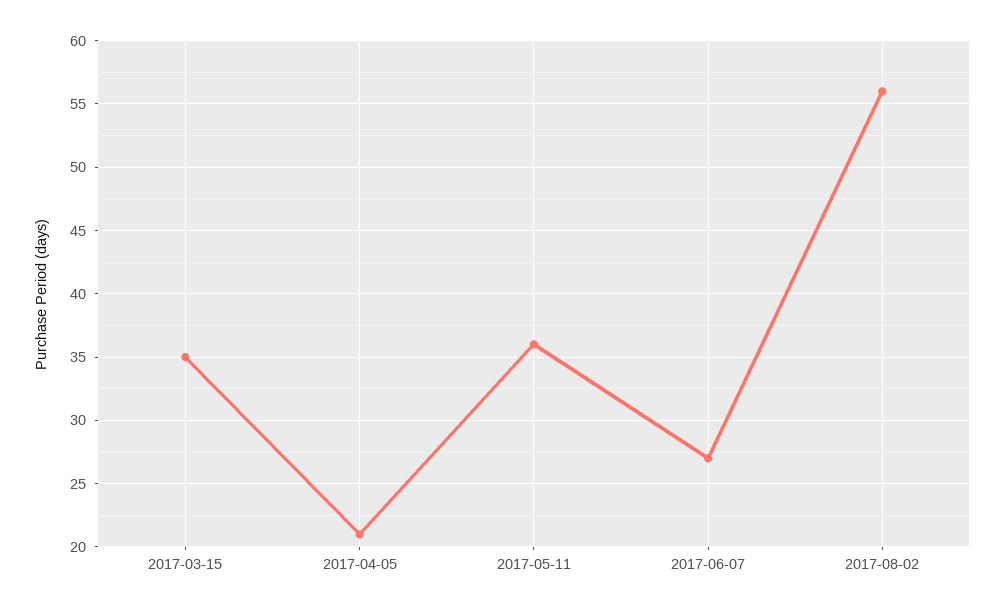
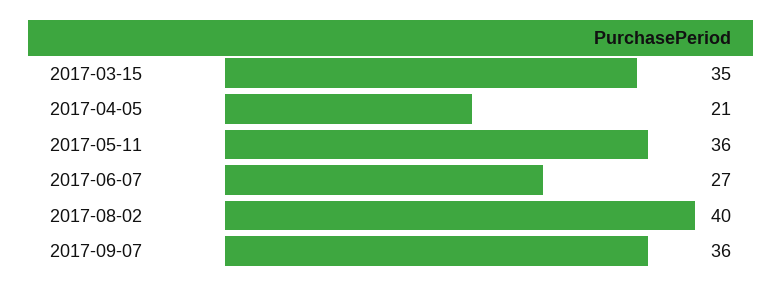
2017-08-02: 56 -> 40
2017-09-07: none -> 36

